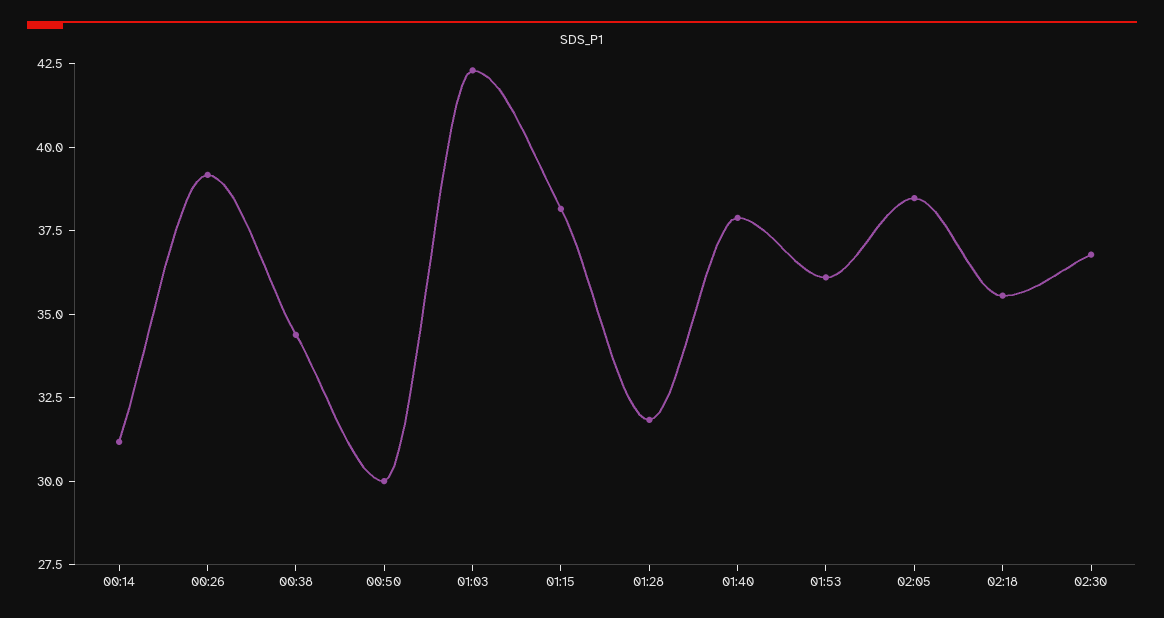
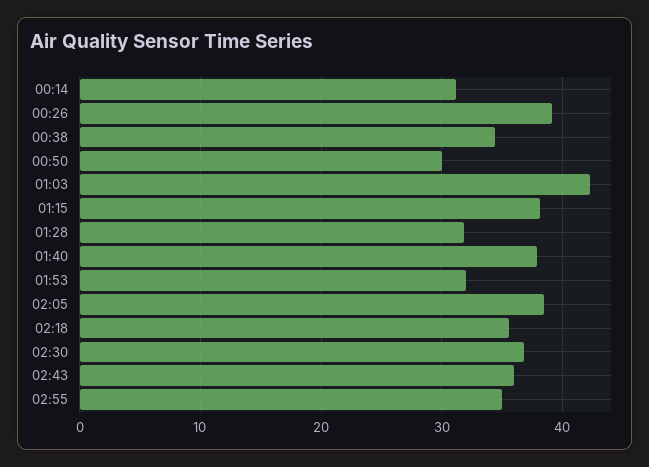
01:53: 36 -> 32
02:43: none -> 36
02:55: none -> 35

